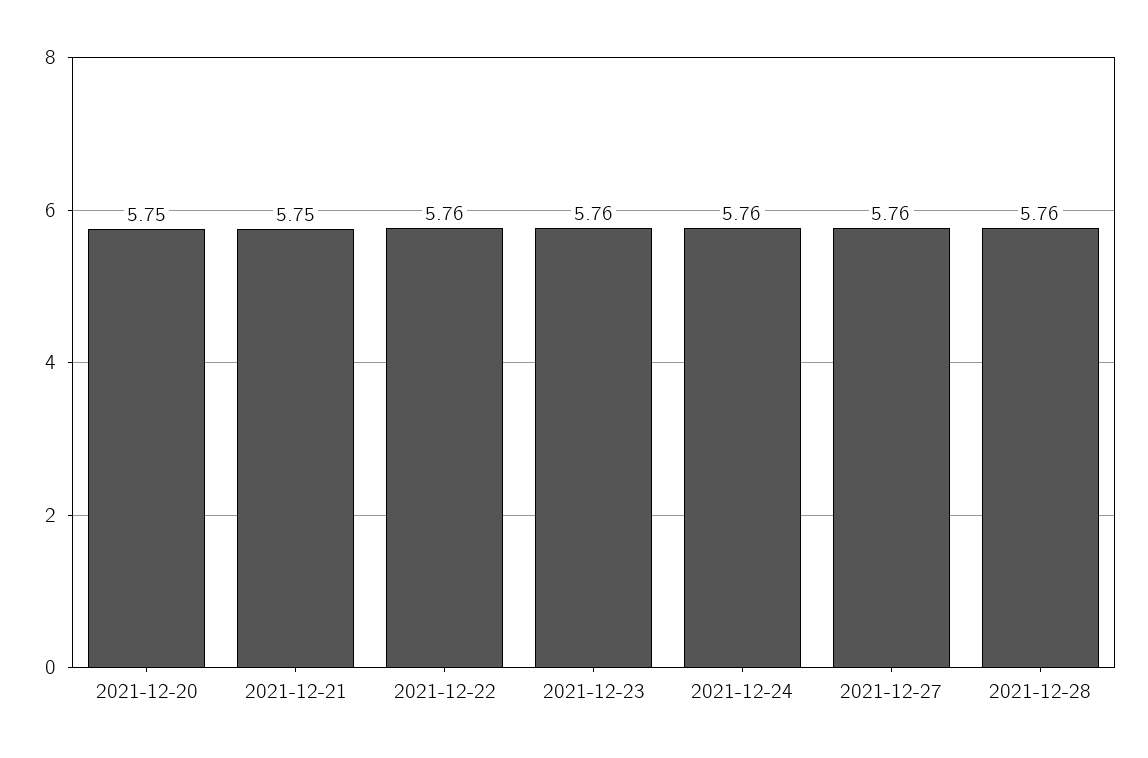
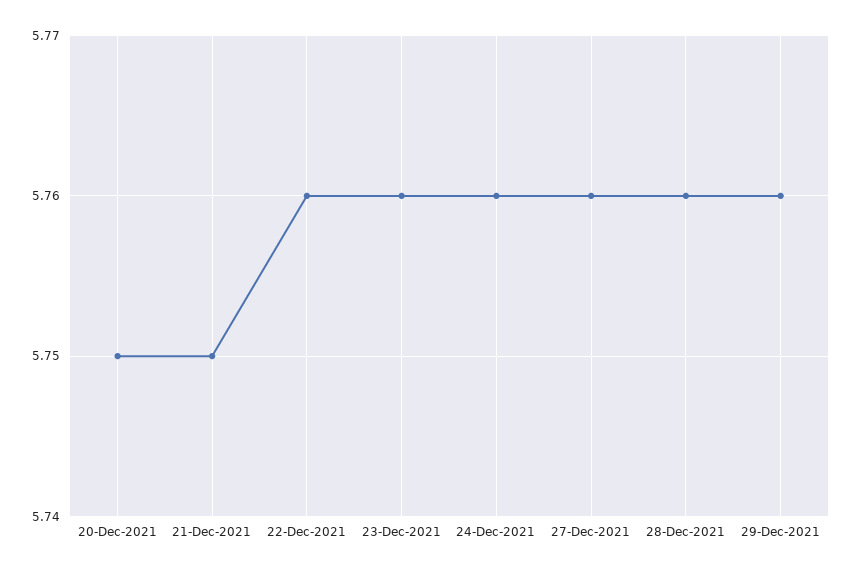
29-Dec-2021: none -> 5.76

